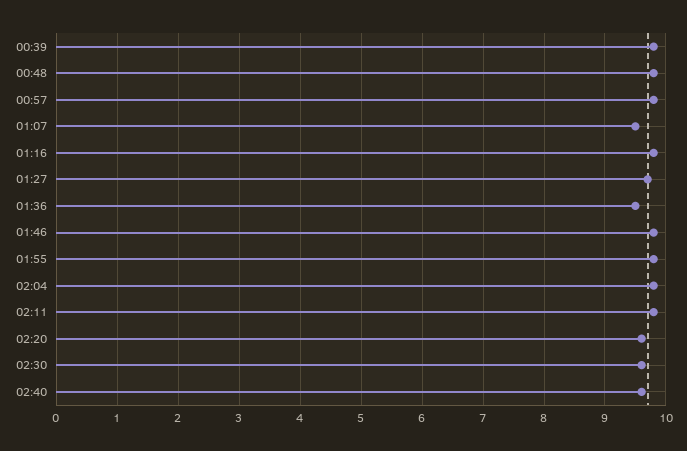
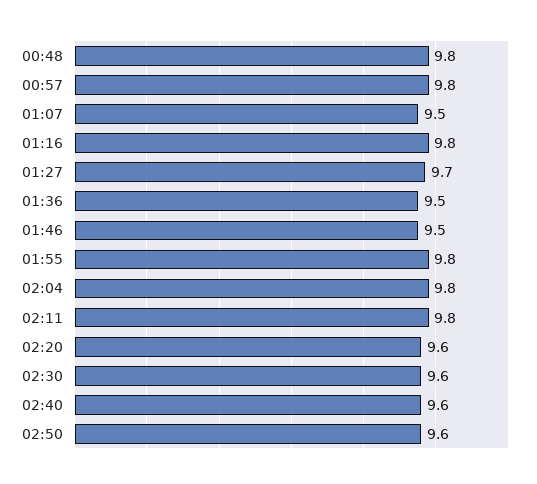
00:39: 9.8 -> none
01:46: 9.8 -> 9.5
02:50: none -> 9.6

